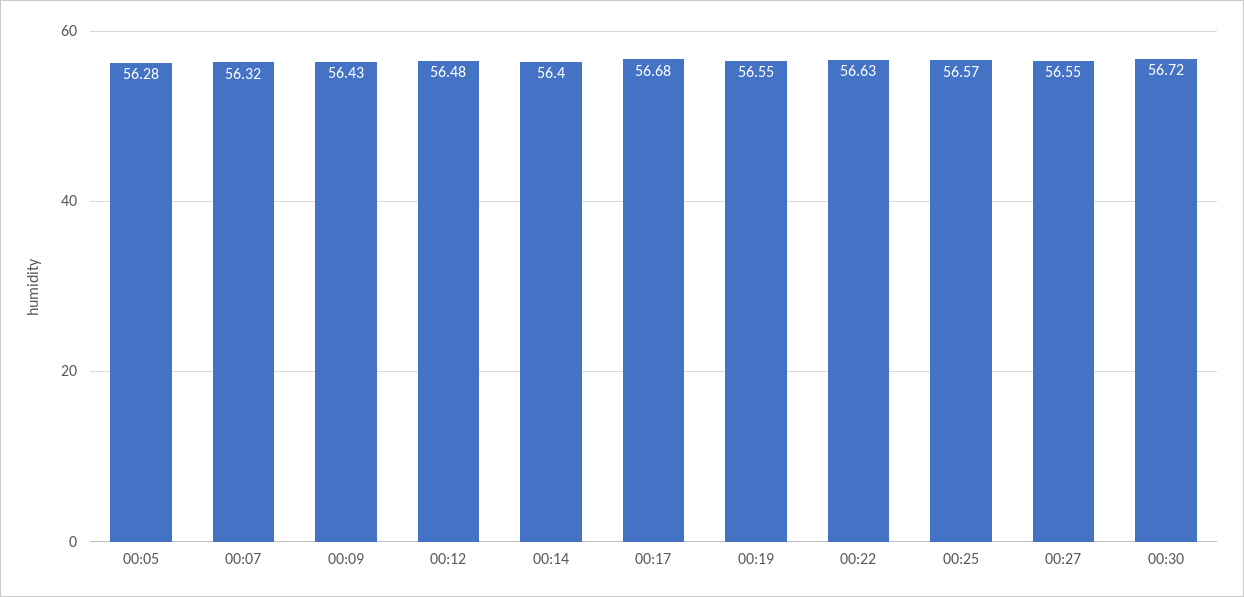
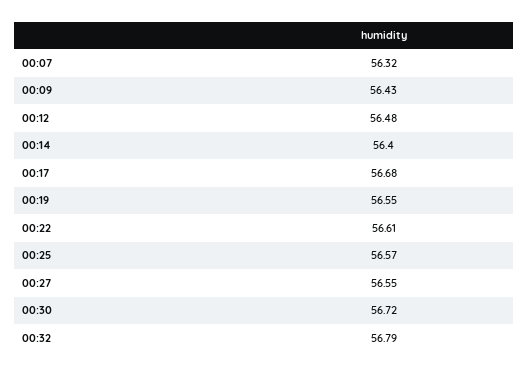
00:05: 56.28 -> none
00:22: 56.63 -> 56.61
00:32: none -> 56.79

